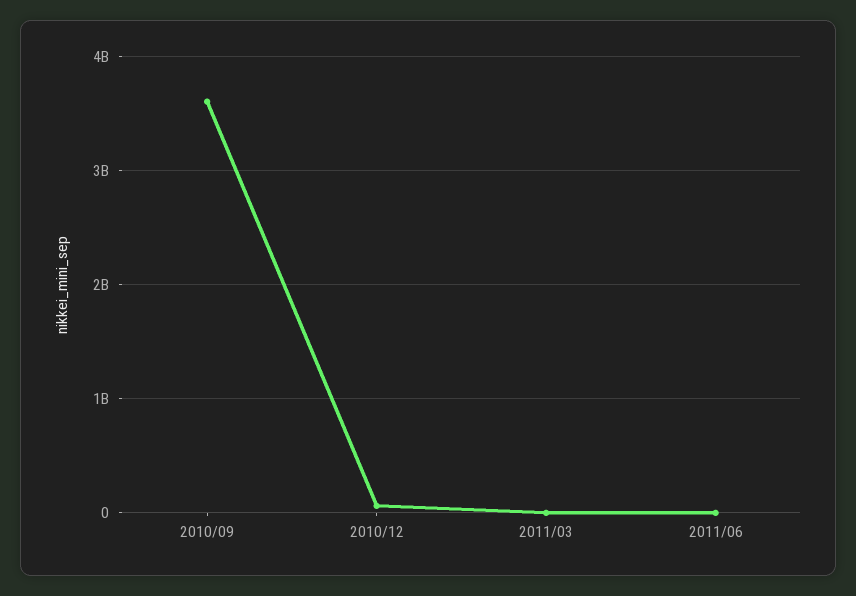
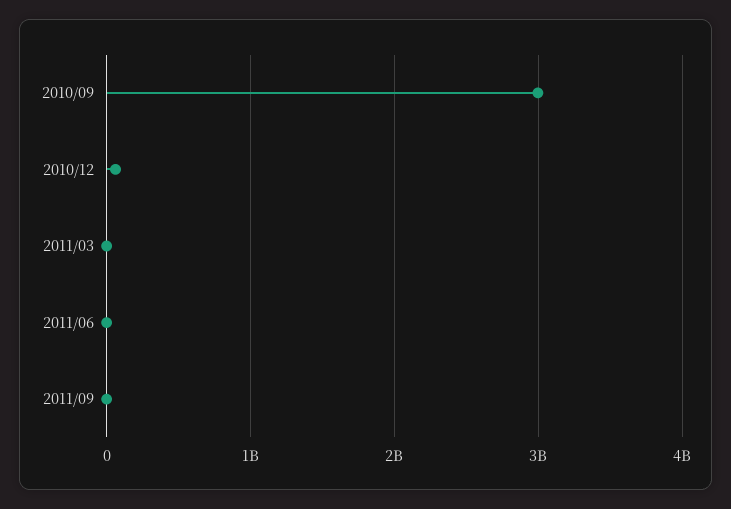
2010/09: 3600000000 -> 3000000000
2011/09: none -> 0

